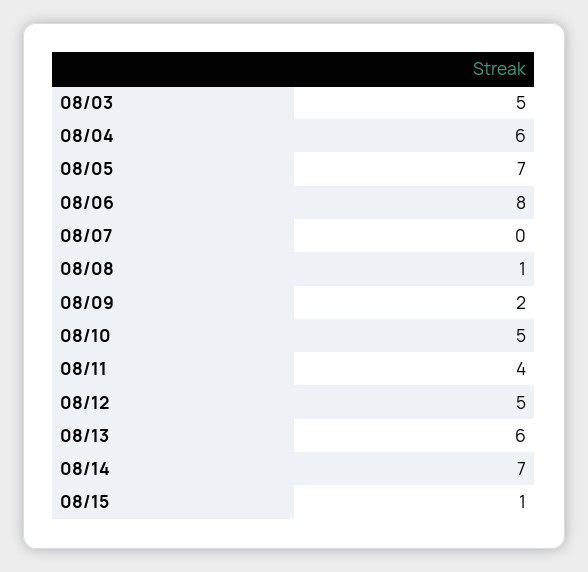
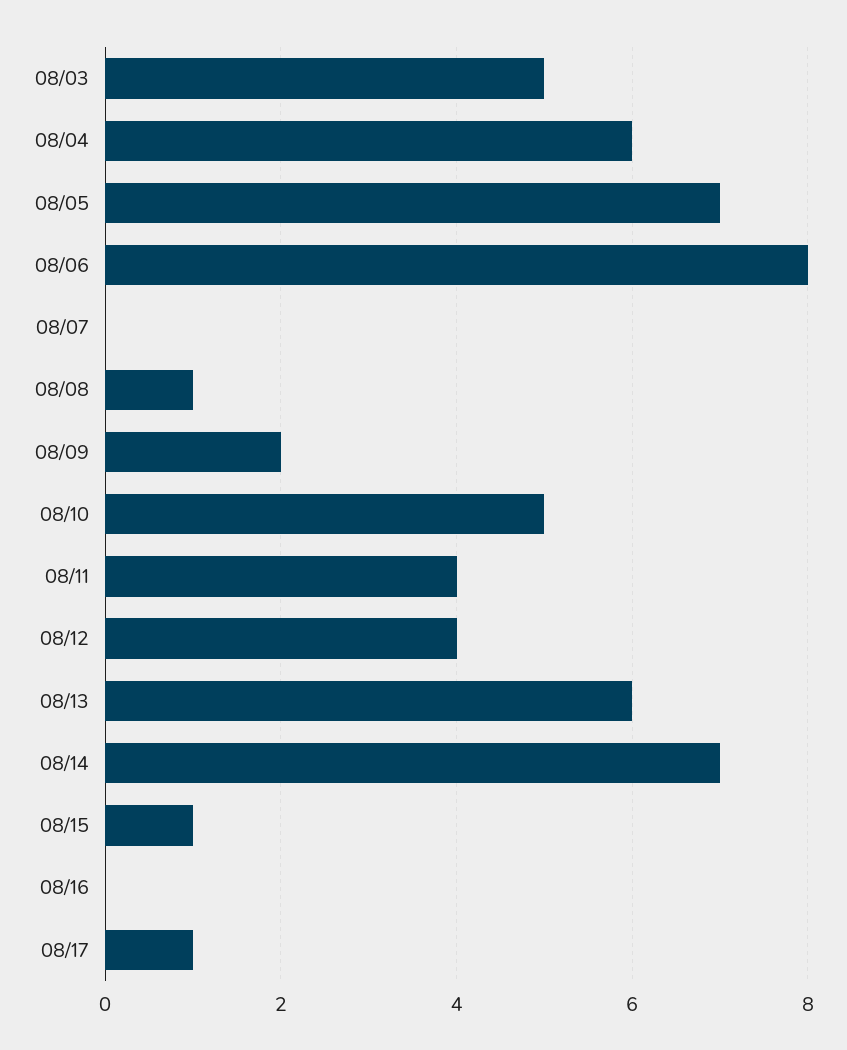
08/12: 5 -> 4
08/16: none -> 0
08/17: none -> 1

